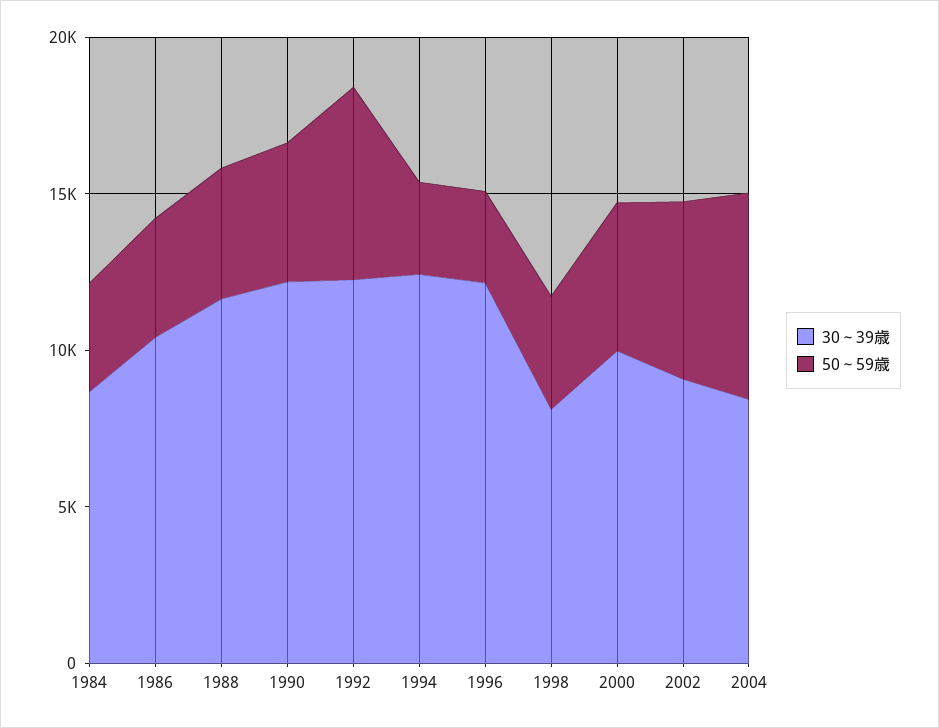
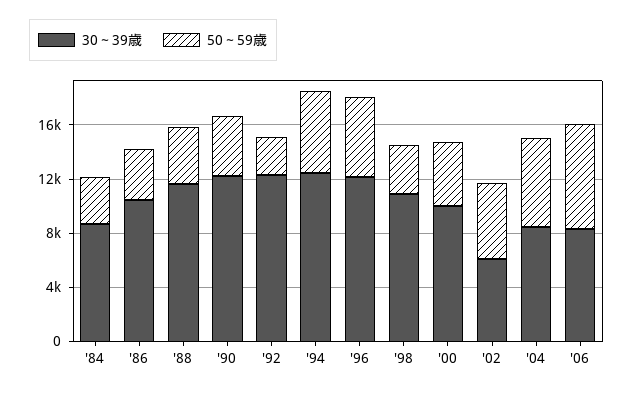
50～59歳, 1992: 6000 -> 3000
50～59歳, 1994: 3000 -> 6000
50～59歳, 1996: 3000 -> 6000
30～39歳, 1998: 8000 -> 11000
30～39歳, 2002: 9000 -> 6000
30～39歳, '06: none -> 8000
50～59歳, '06: none -> 8000

